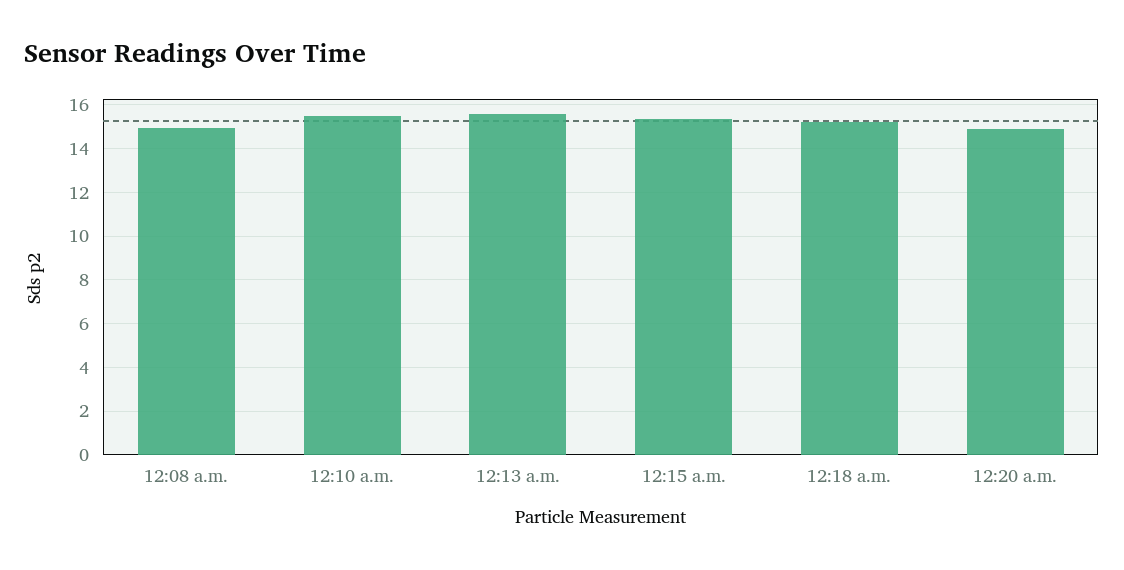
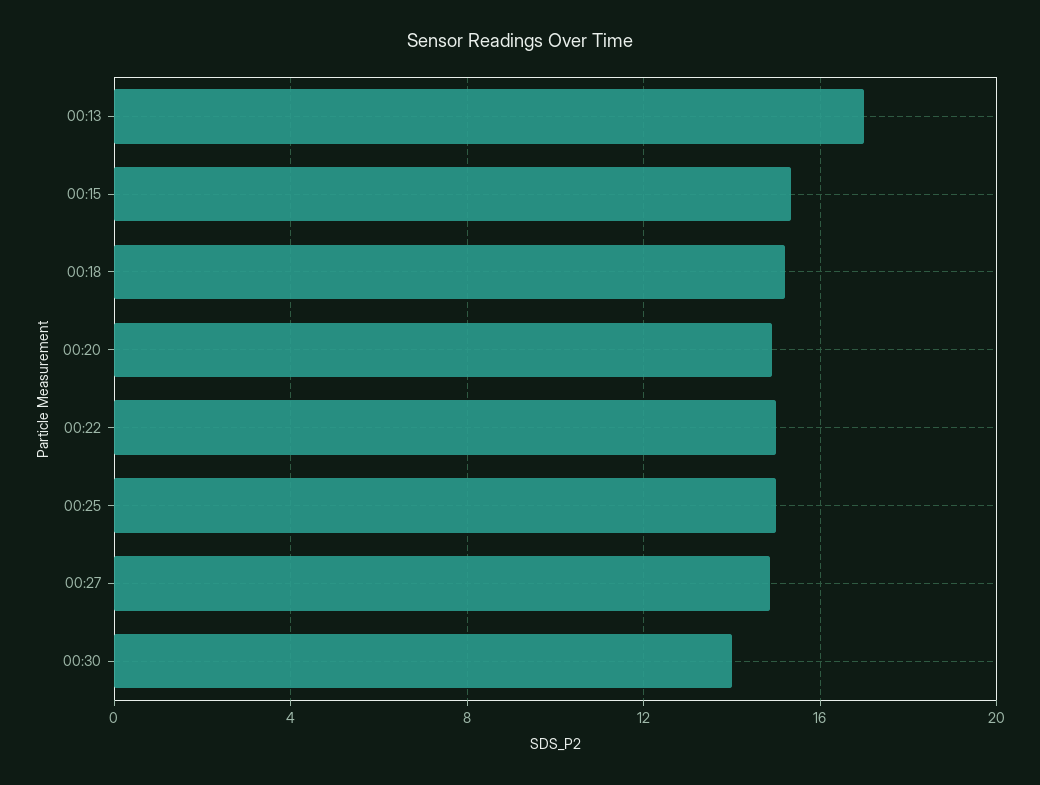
12:08 a.m.: 15 -> none
12:10 a.m.: 15.5 -> none
12:13 a.m.: 15.5 -> 17
00:22: none -> 15
00:25: none -> 15
00:27: none -> 15
00:30: none -> 14

